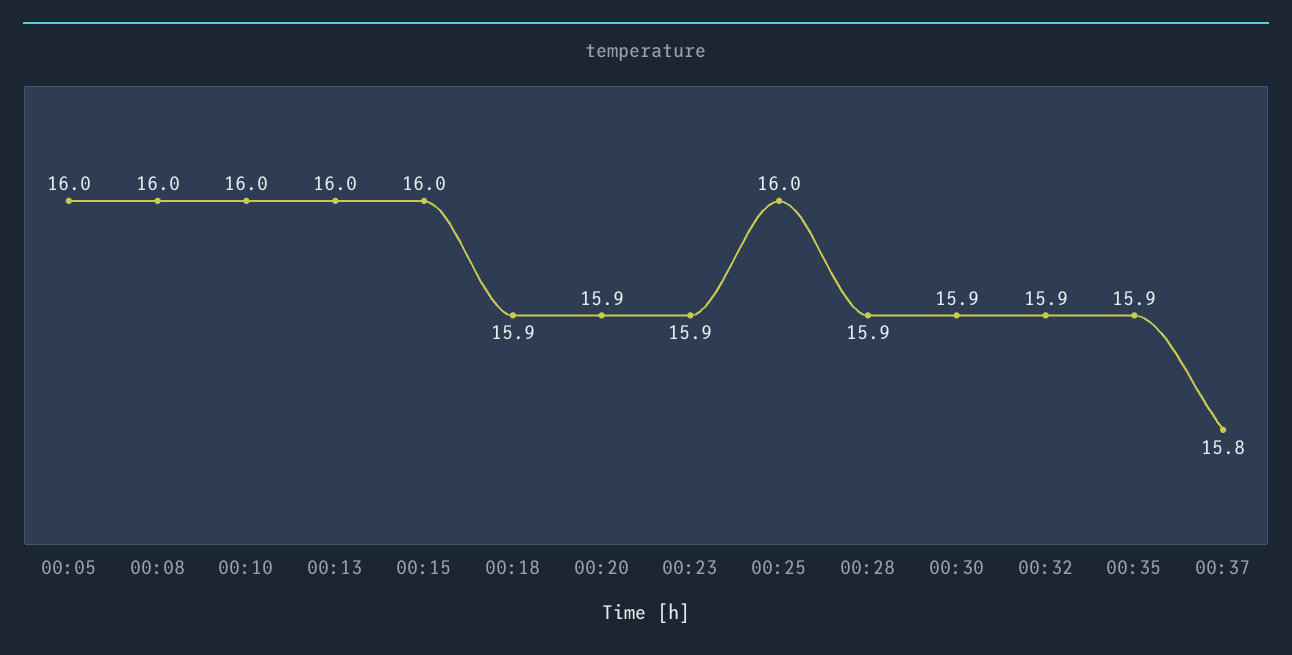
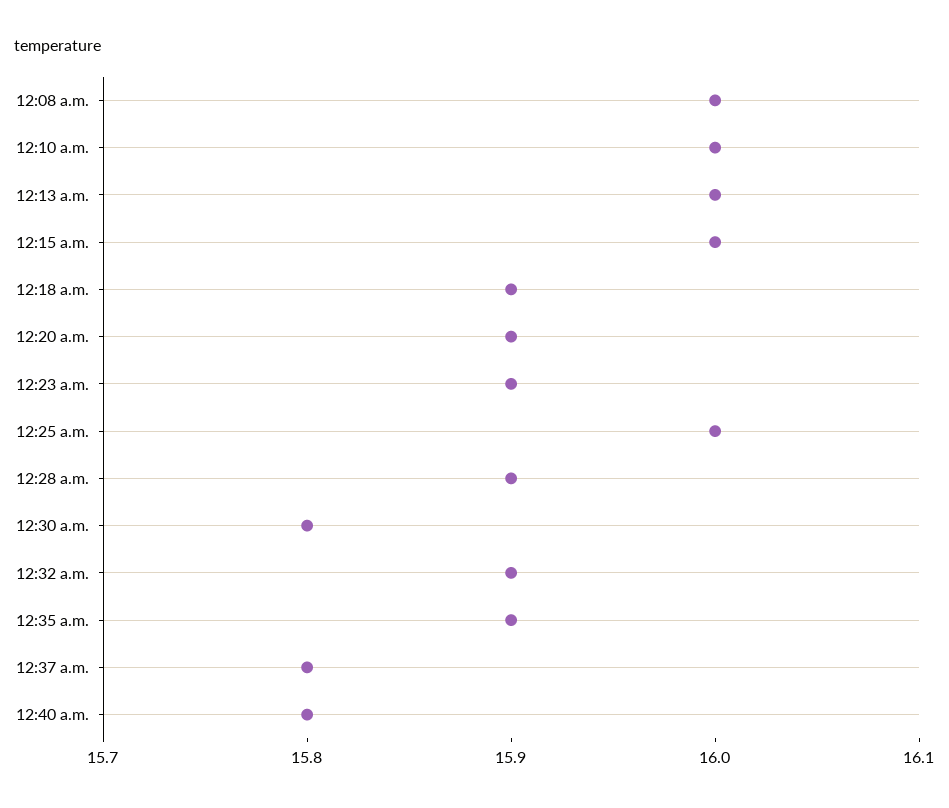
00:05: 16 -> none
00:30: 15.9 -> 15.8
12:40 a.m.: none -> 15.8

